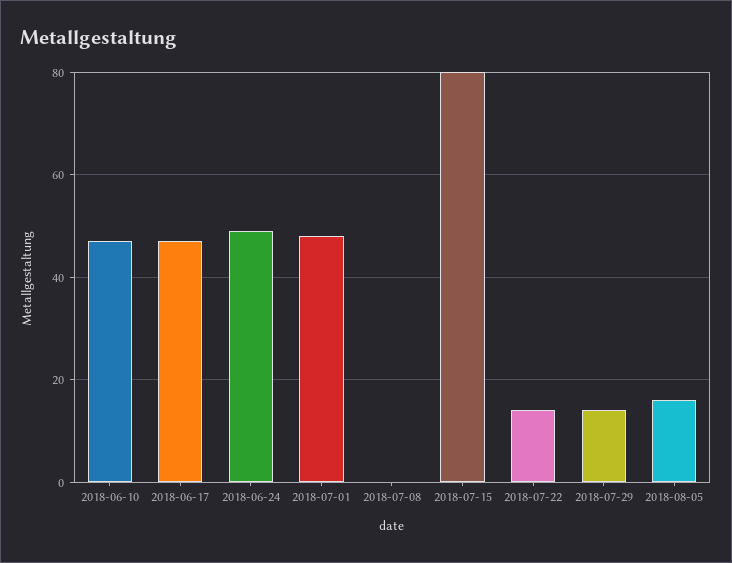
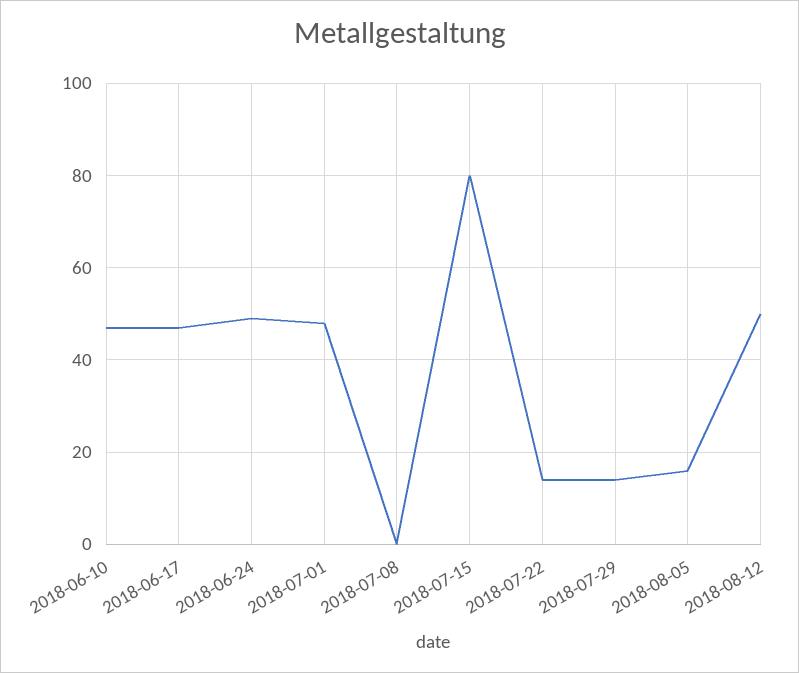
2018-08-12: none -> 50

